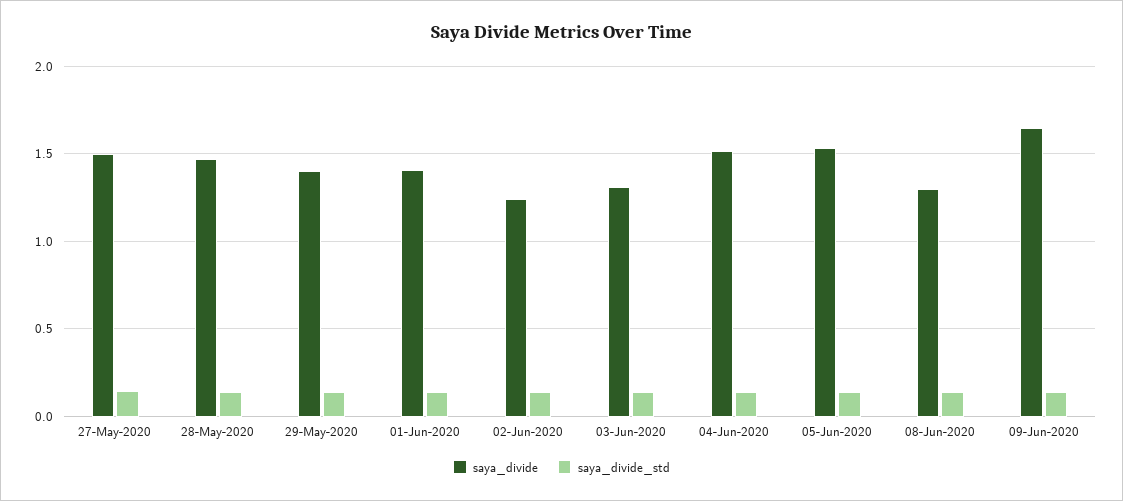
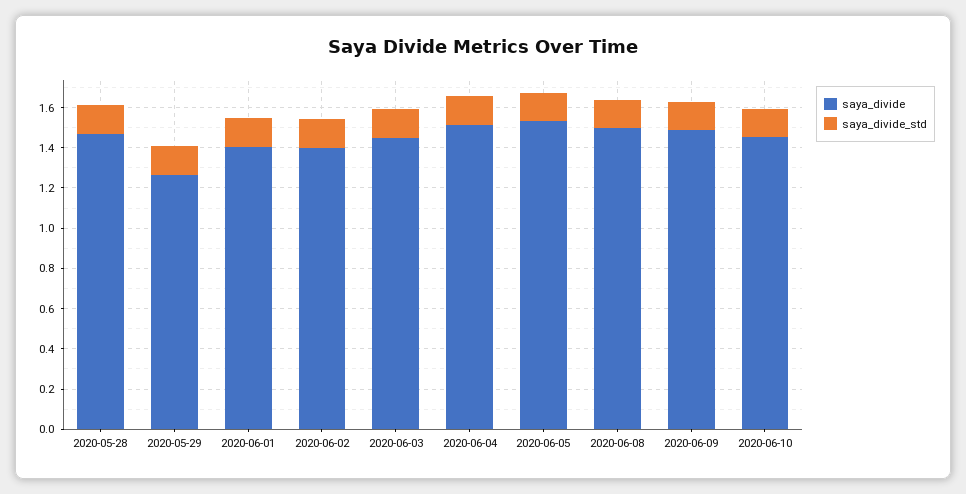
saya_divide, 27-May-2020: 1.5 -> none
saya_divide_std, 27-May-2020: 0.15 -> none
saya_divide, 29-May-2020: 1.4 -> 1.25
saya_divide, 02-Jun-2020: 1.25 -> 1.4
saya_divide, 03-Jun-2020: 1.3 -> 1.45
saya_divide, 08-Jun-2020: 1.3 -> 1.5
saya_divide, 09-Jun-2020: 1.65 -> 1.5
saya_divide, 2020-06-10: none -> 1.45
saya_divide_std, 2020-06-10: none -> 0.15

